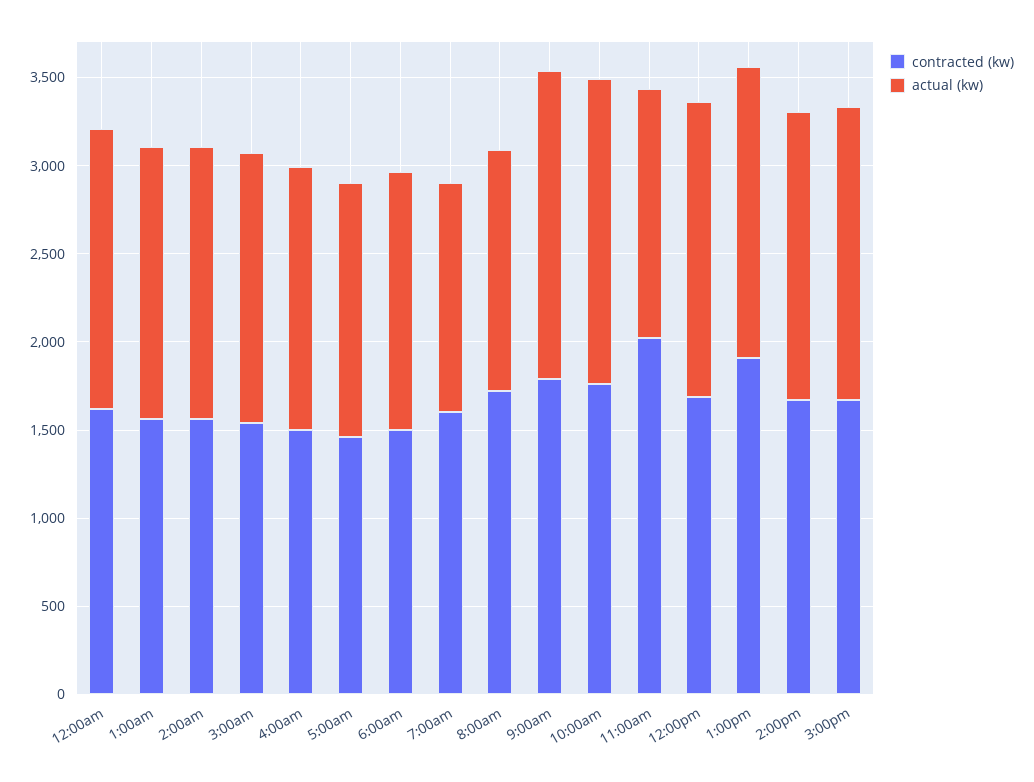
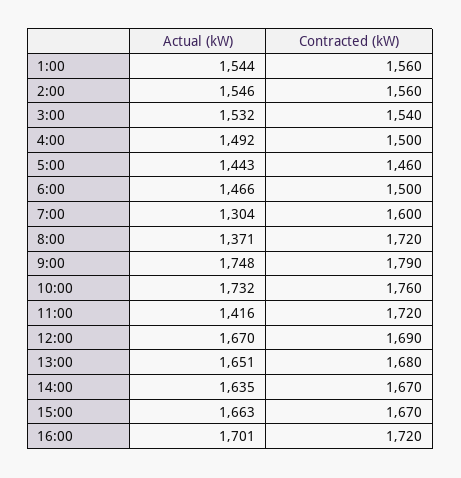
contracted (kw), 12:00am: 1600 -> none
actual (kw), 12:00am: 1600 -> none
contracted (kw), 11:00am: 2000 -> 1720
contracted (kw), 1:00pm: 1900 -> 1680
actual (kw), 16:00: none -> 1701
contracted (kw), 16:00: none -> 1720

